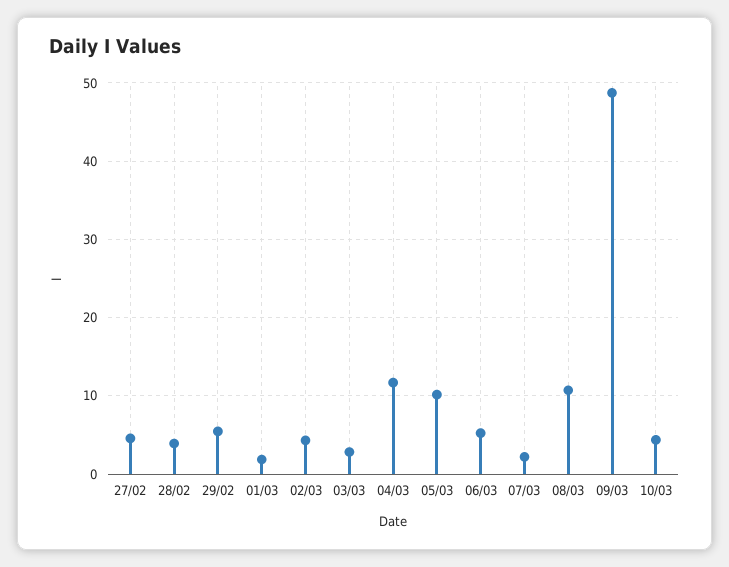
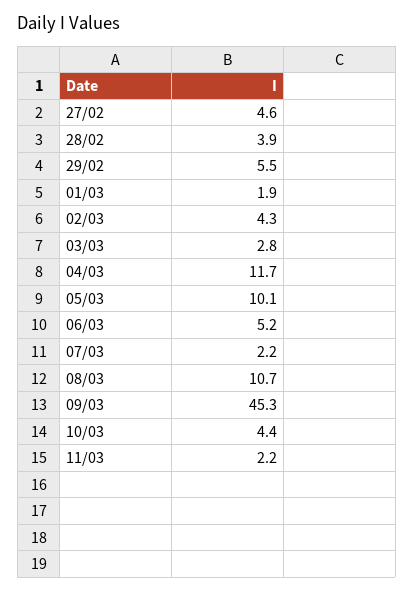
09/03: 49 -> 45.3
11/03: none -> 2.2

